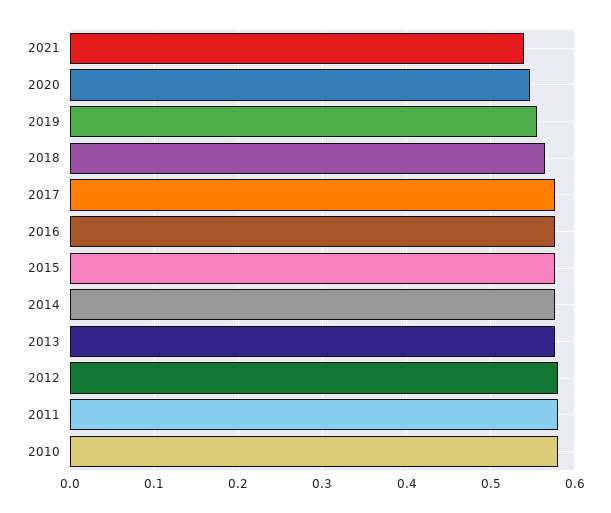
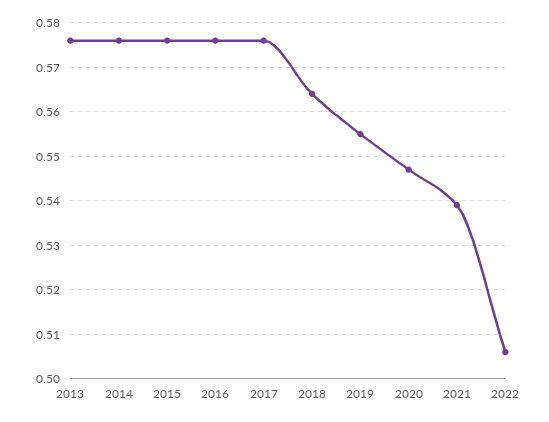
2012: 0.58 -> none
2011: 0.58 -> none
2010: 0.58 -> none
2022: none -> 0.505

